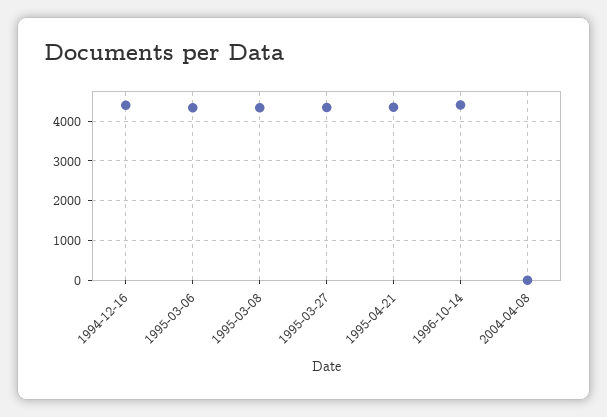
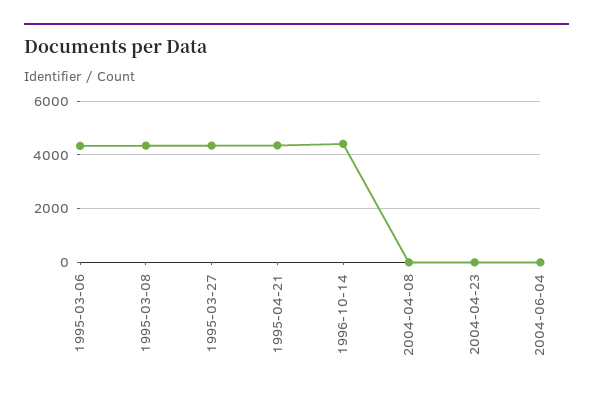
1994-12-16: 4400 -> none
2004-04-23: none -> 0
2004-06-04: none -> 0

